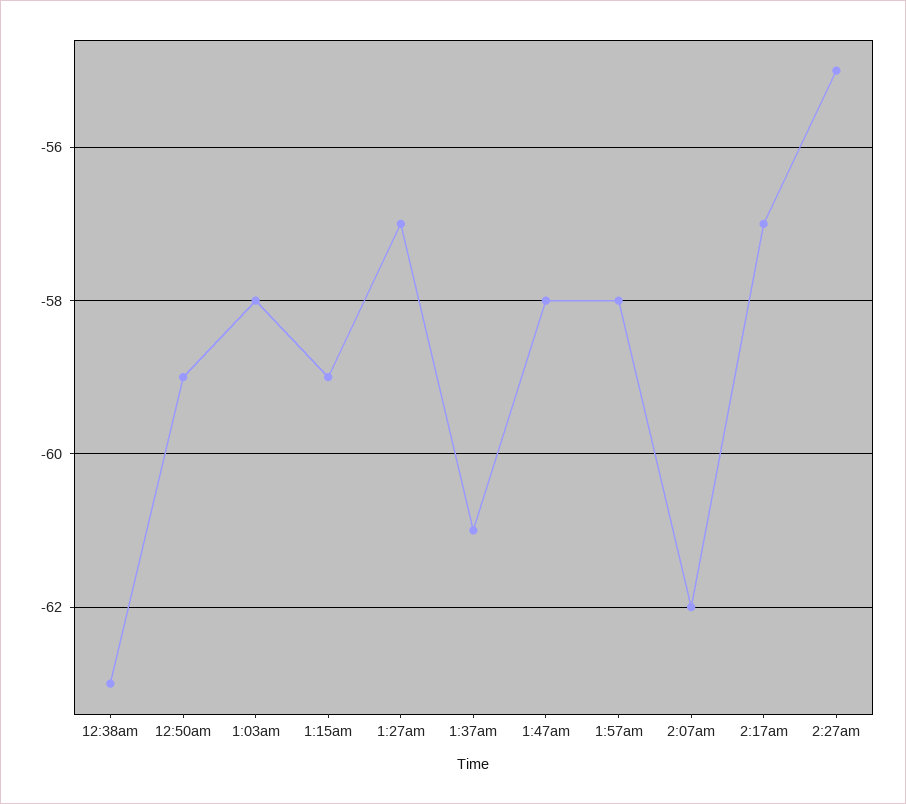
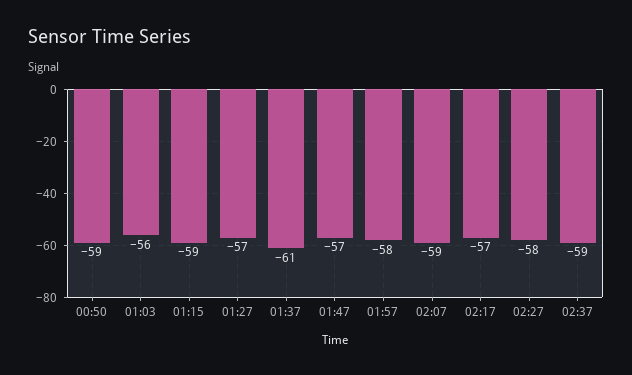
12:38am: -63 -> none
1:03am: -58 -> -56
1:47am: -58 -> -57
2:07am: -62 -> -59
2:27am: -55 -> -58
02:37: none -> -59

